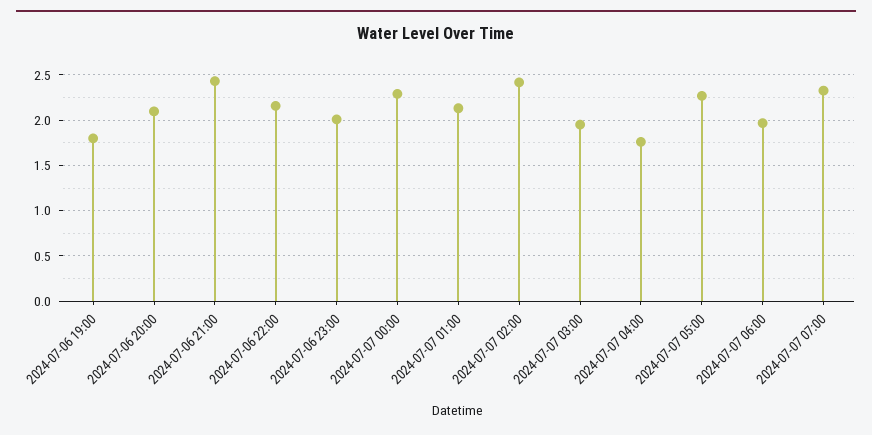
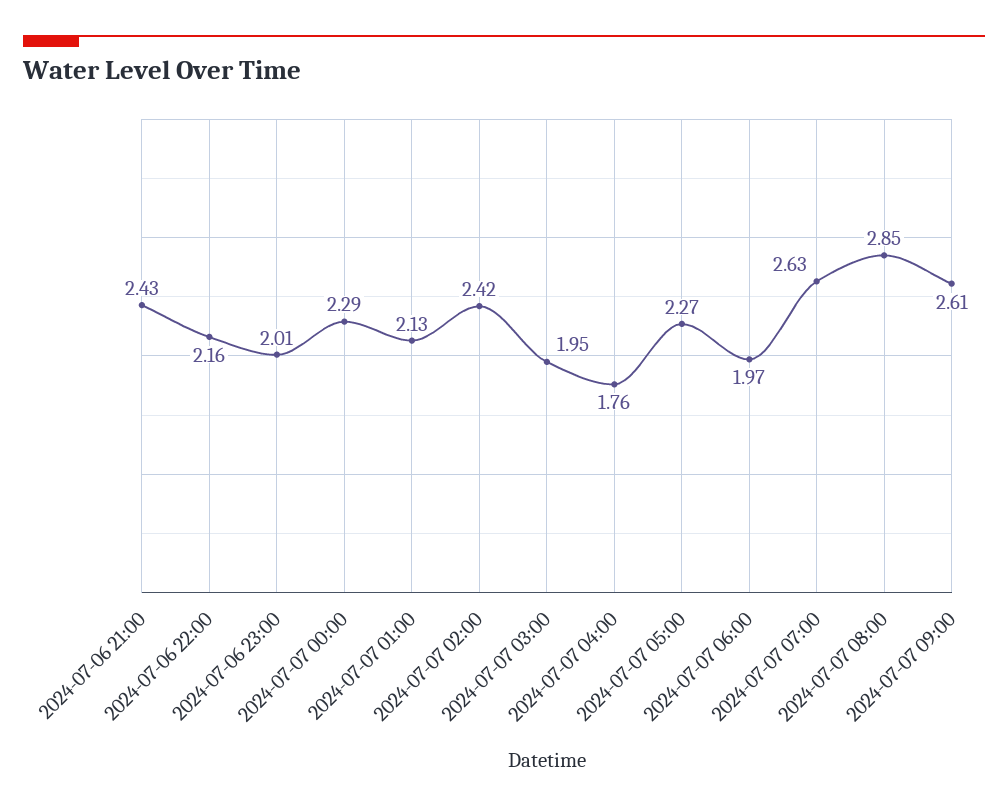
2024-07-06 19:00: 1.8 -> none
2024-07-06 20:00: 2.1 -> none
2024-07-07 07:00: 2.3 -> 2.63
2024-07-07 08:00: none -> 2.85
2024-07-07 09:00: none -> 2.61

